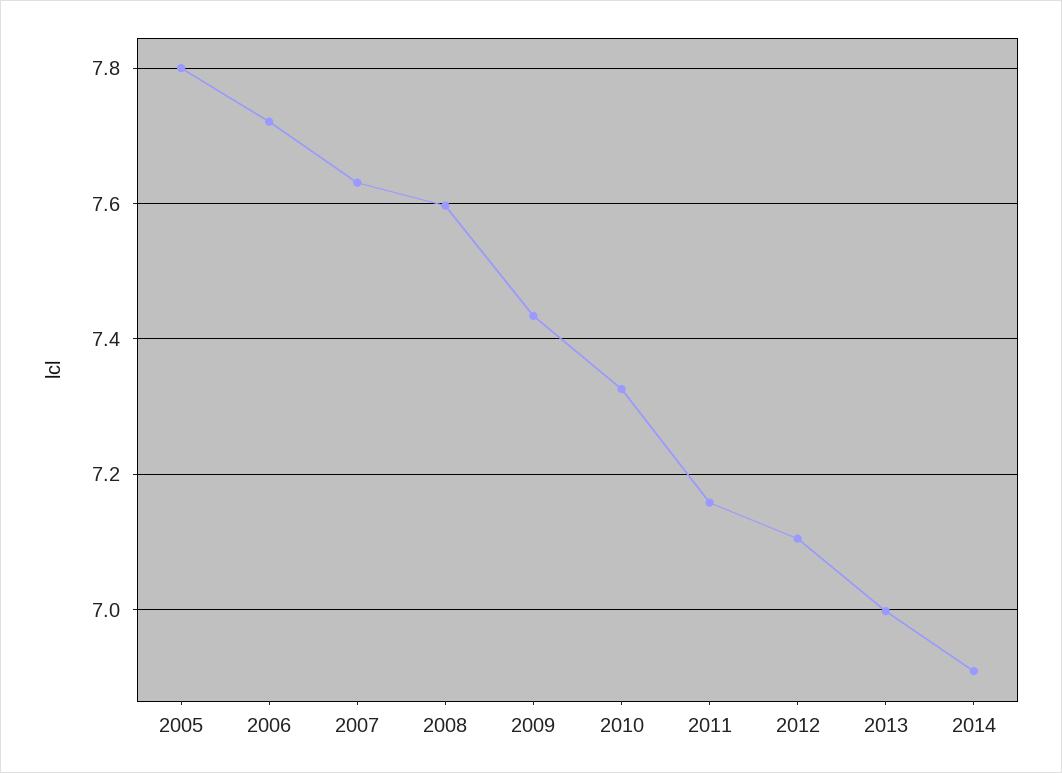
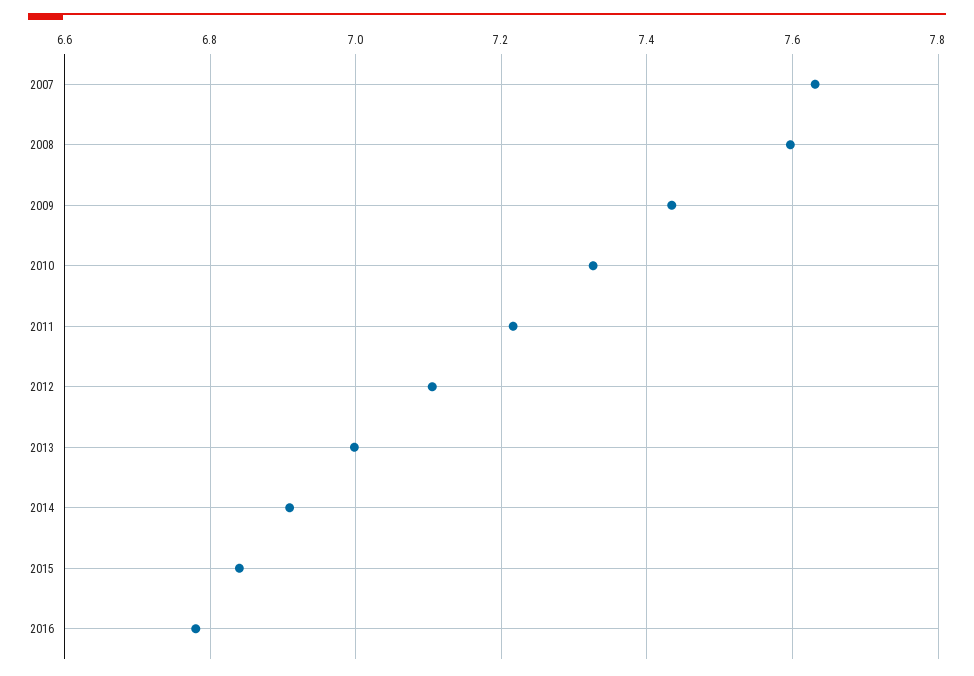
2005: 7.8 -> none
2006: 7.72 -> none
2011: 7.16 -> 7.22
2015: none -> 6.84
2016: none -> 6.78

